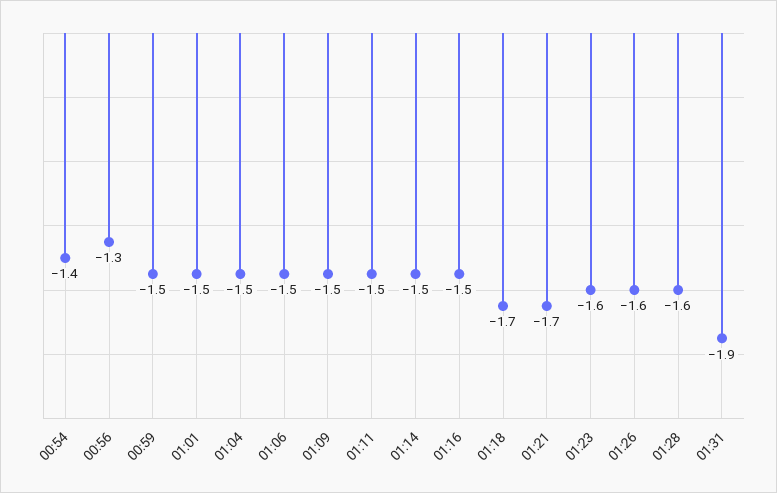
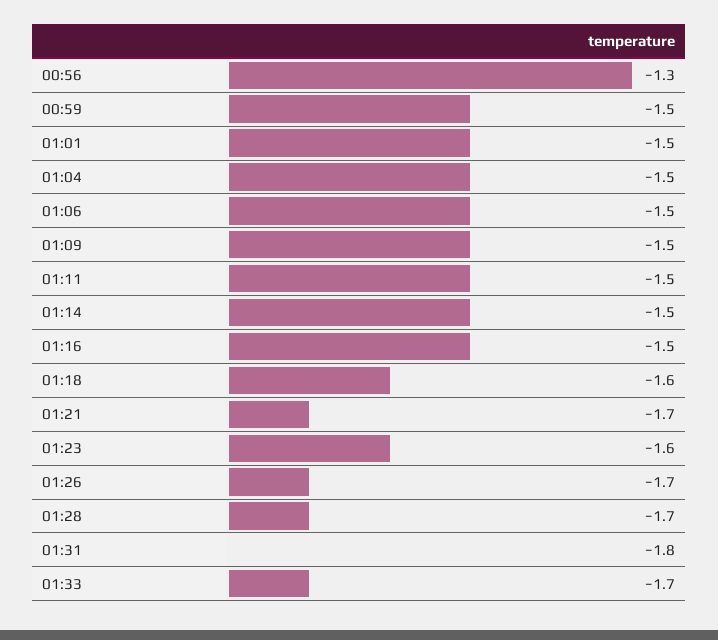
00:54: -1.4 -> none
01:18: -1.7 -> -1.6
01:26: -1.6 -> -1.7
01:28: -1.6 -> -1.7
01:31: -1.9 -> -1.8
01:33: none -> -1.7

